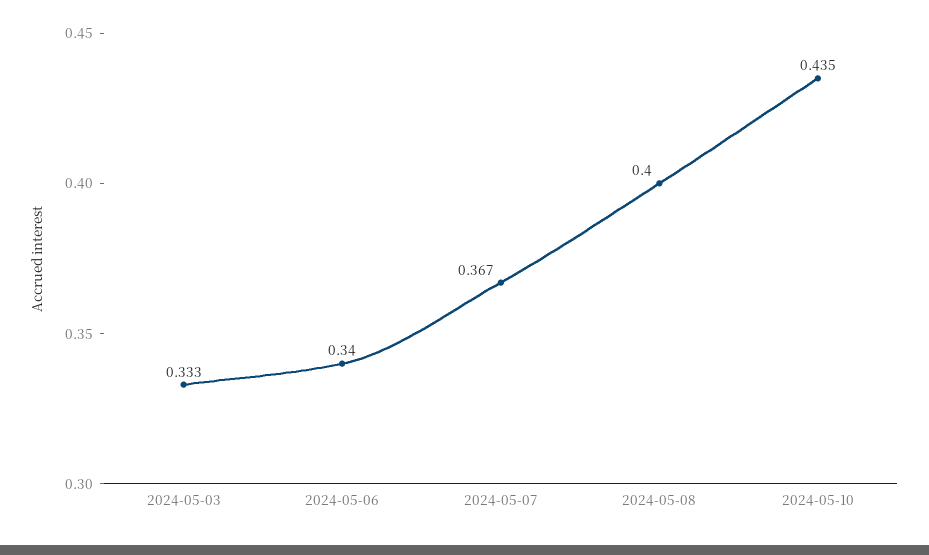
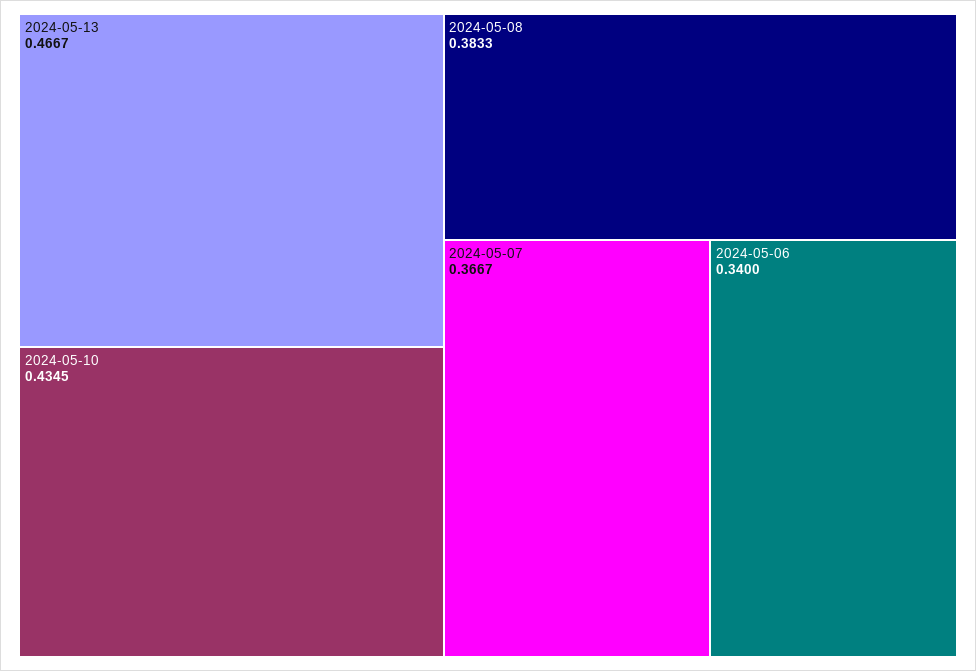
2024-05-03: 0.333 -> none
2024-05-08: 0.4 -> 0.3833
2024-05-13: none -> 0.4667

